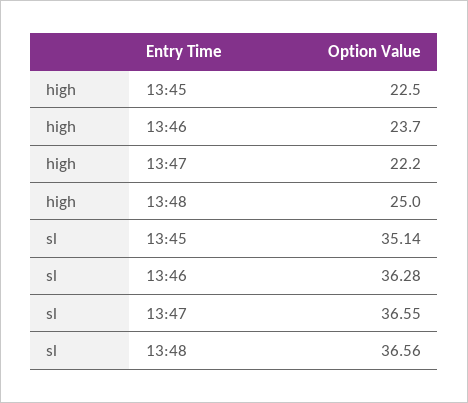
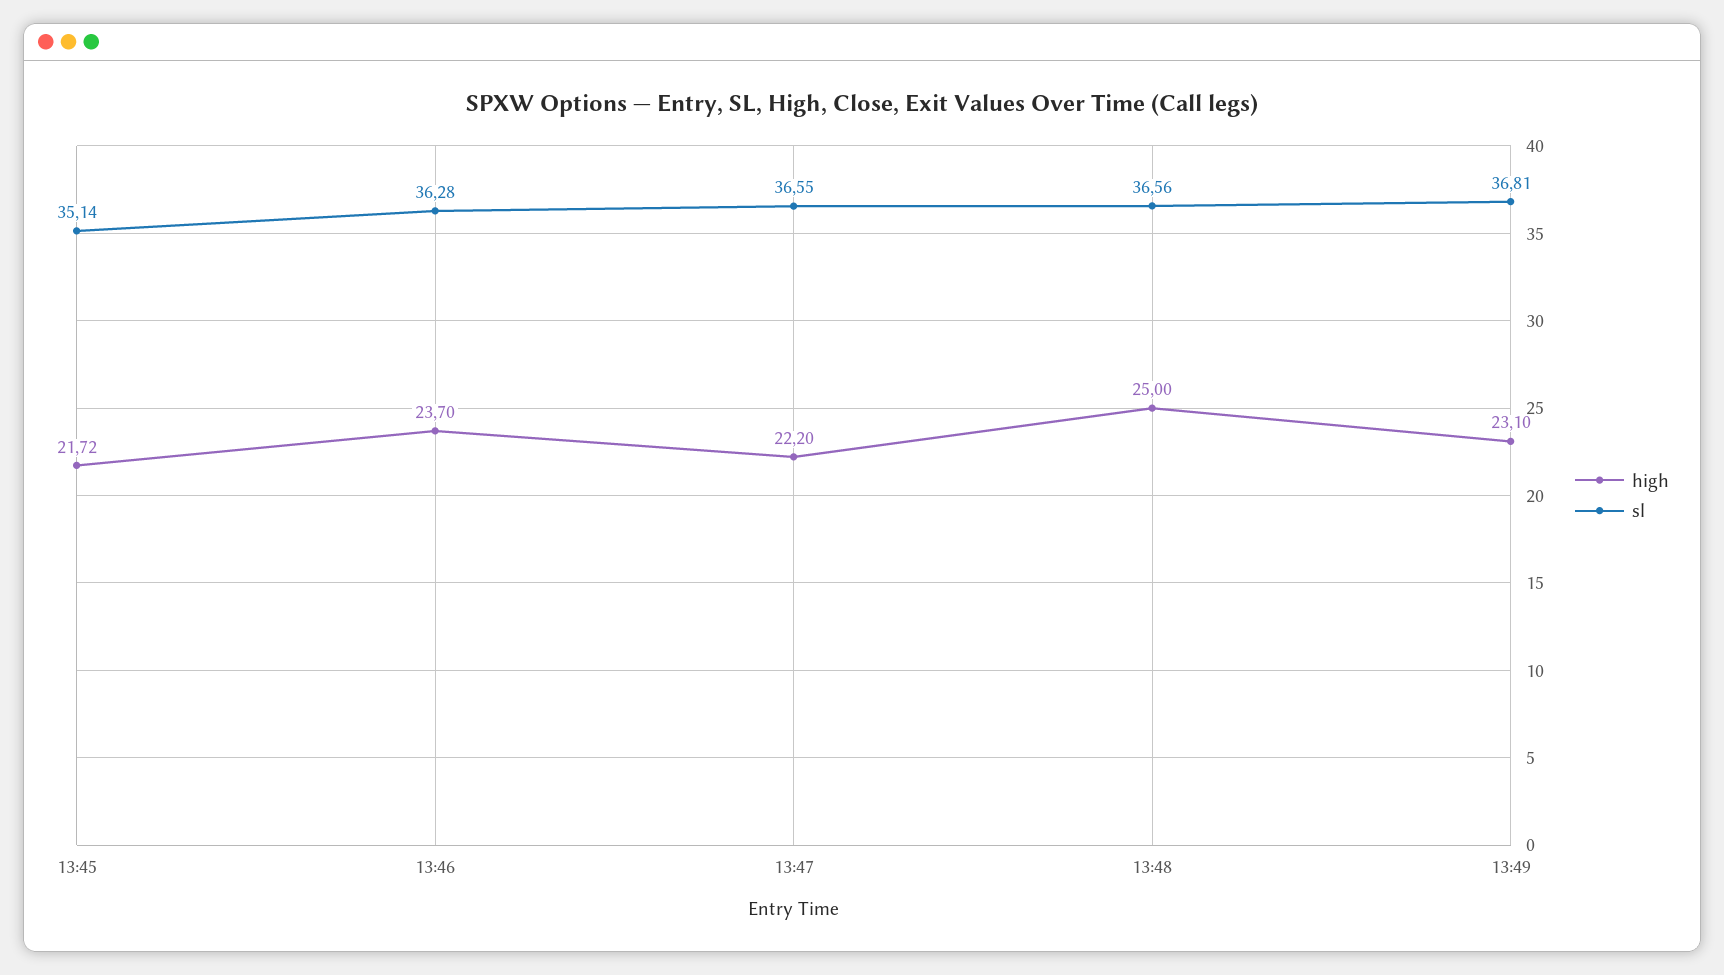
high, 13:45: 22.5 -> 21.72
high, 13:49: none -> 23.1
sl, 13:49: none -> 36.81

